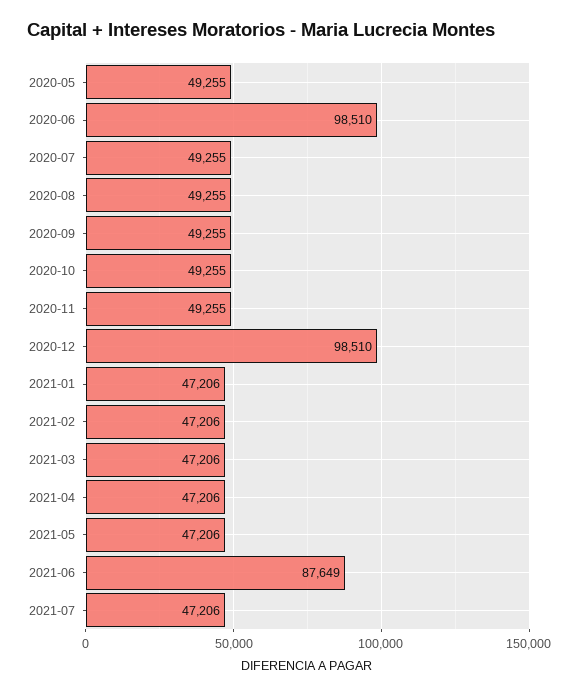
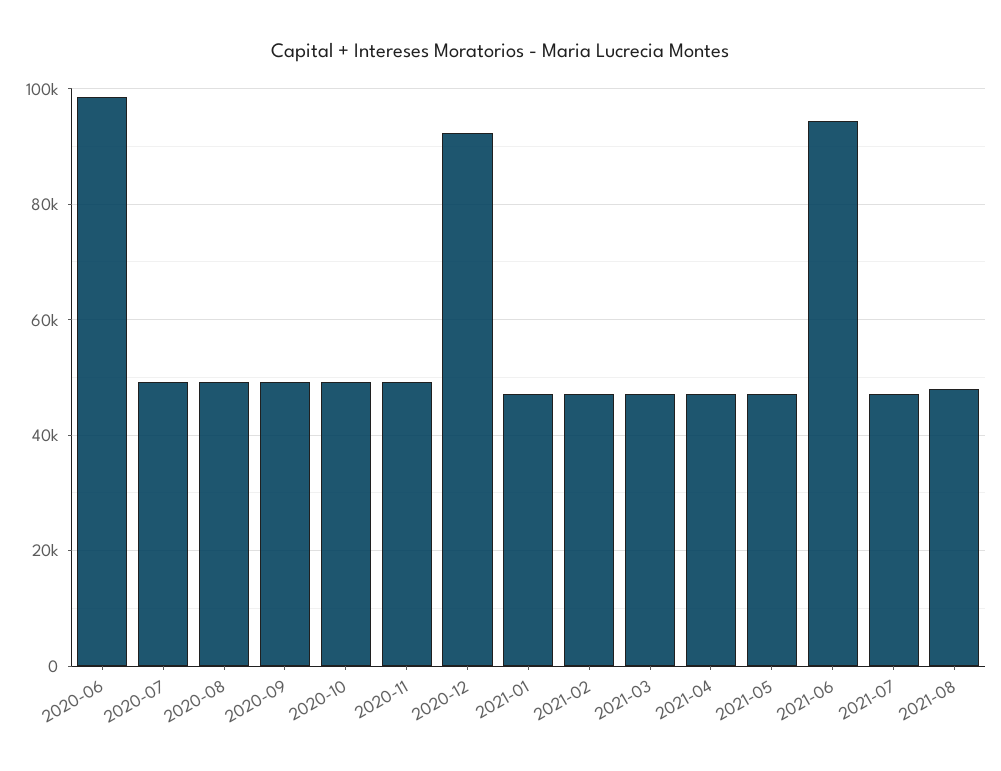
2020-05: 49255 -> none
2020-12: 98510 -> 92000
2021-06: 87649 -> 94000
2021-08: none -> 48000

